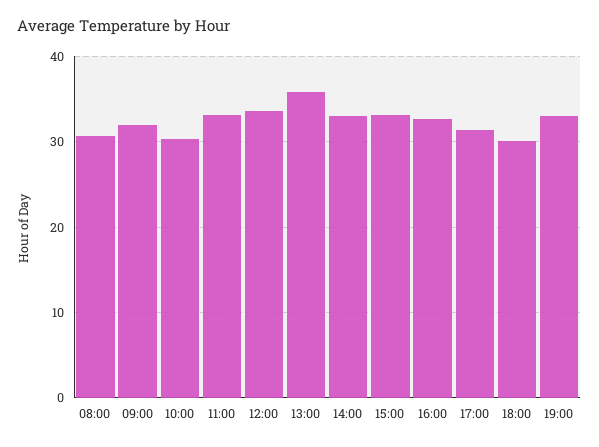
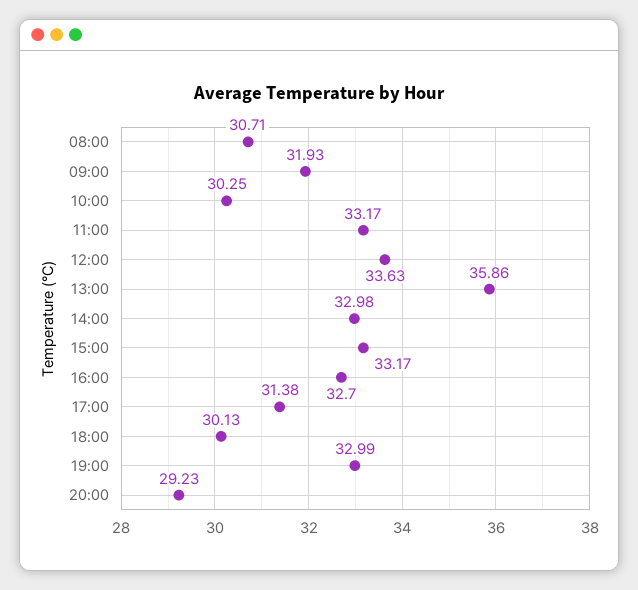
20:00: none -> 29.23

